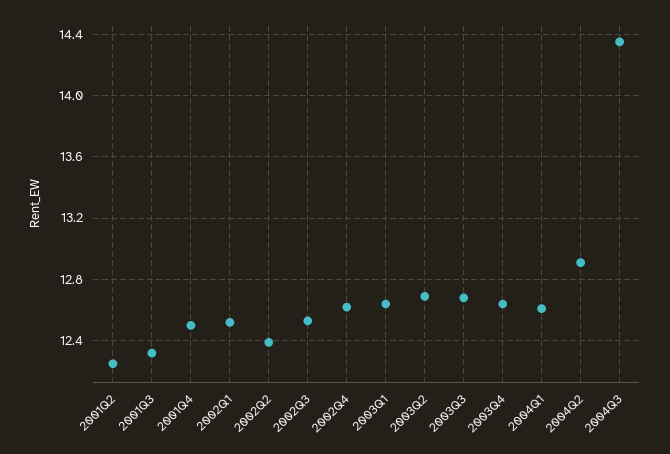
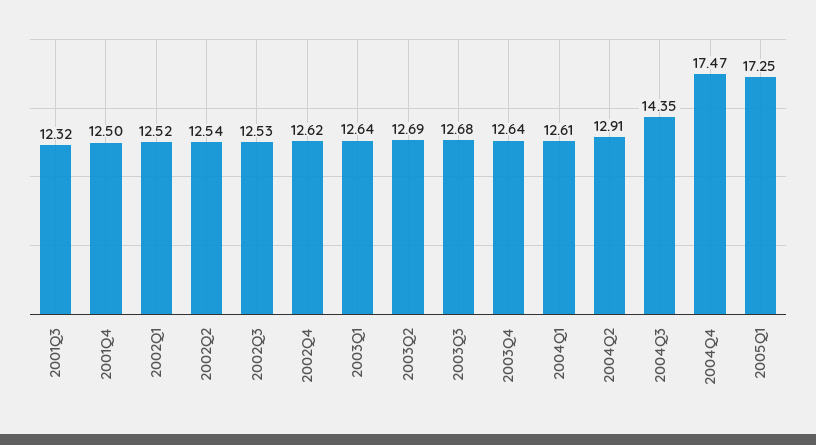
2001Q2: 12.25 -> none
2002Q2: 12.4 -> 12.54
2004Q4: none -> 17.47
2005Q1: none -> 17.25

